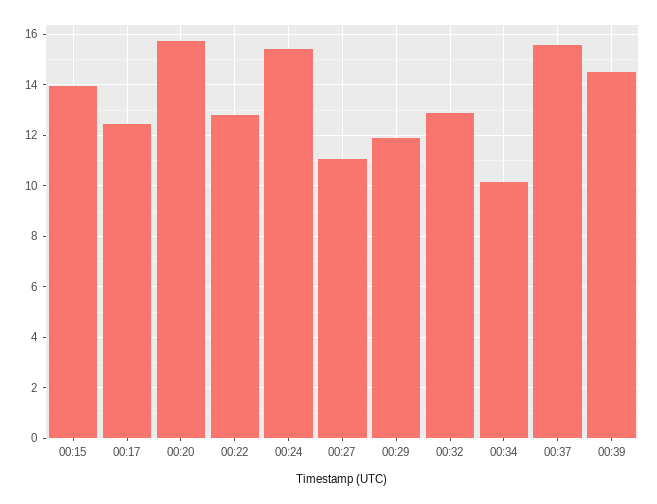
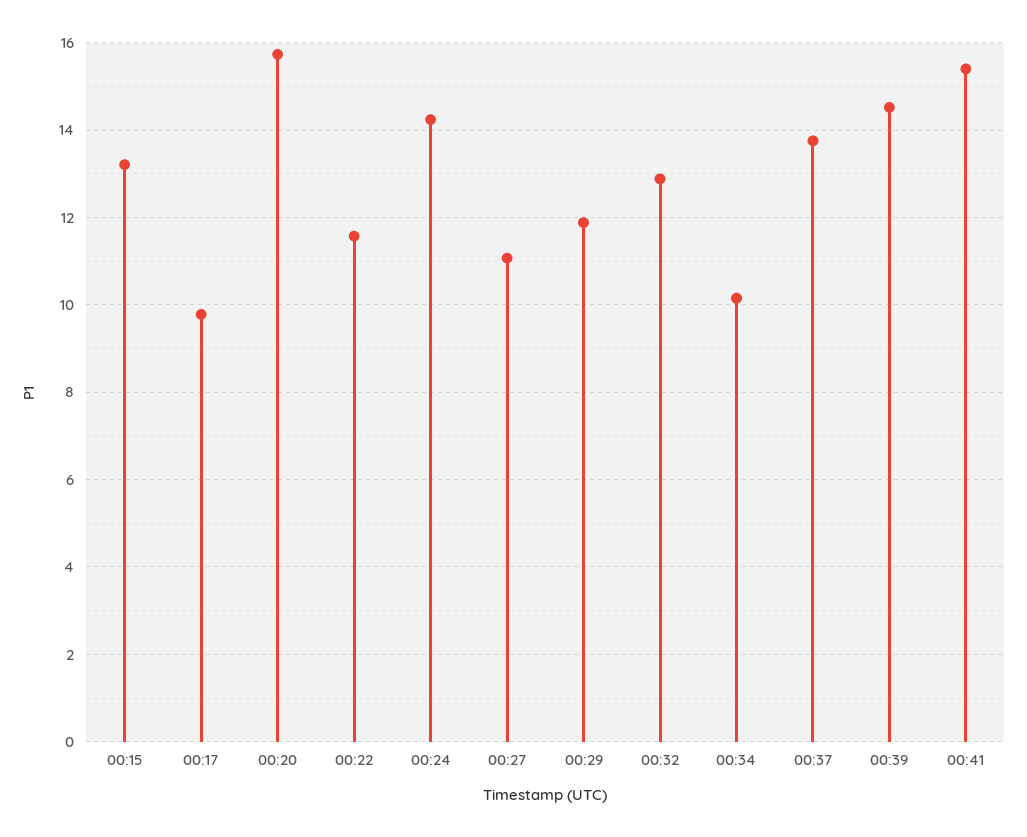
00:15: 14 -> 13.2
00:17: 12.5 -> 9.8
00:22: 12.75 -> 11.6
00:24: 15.5 -> 14.2
00:37: 15.5 -> 13.8
00:41: none -> 15.4

